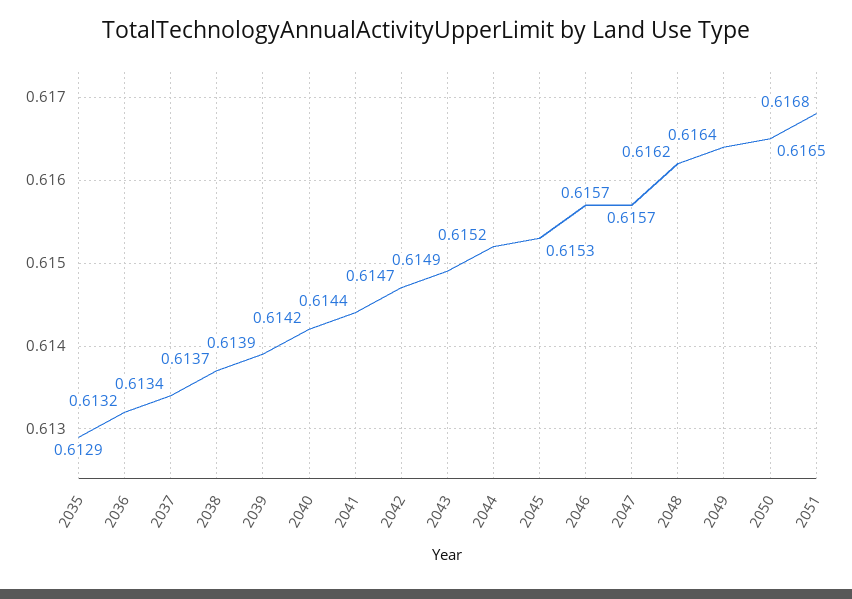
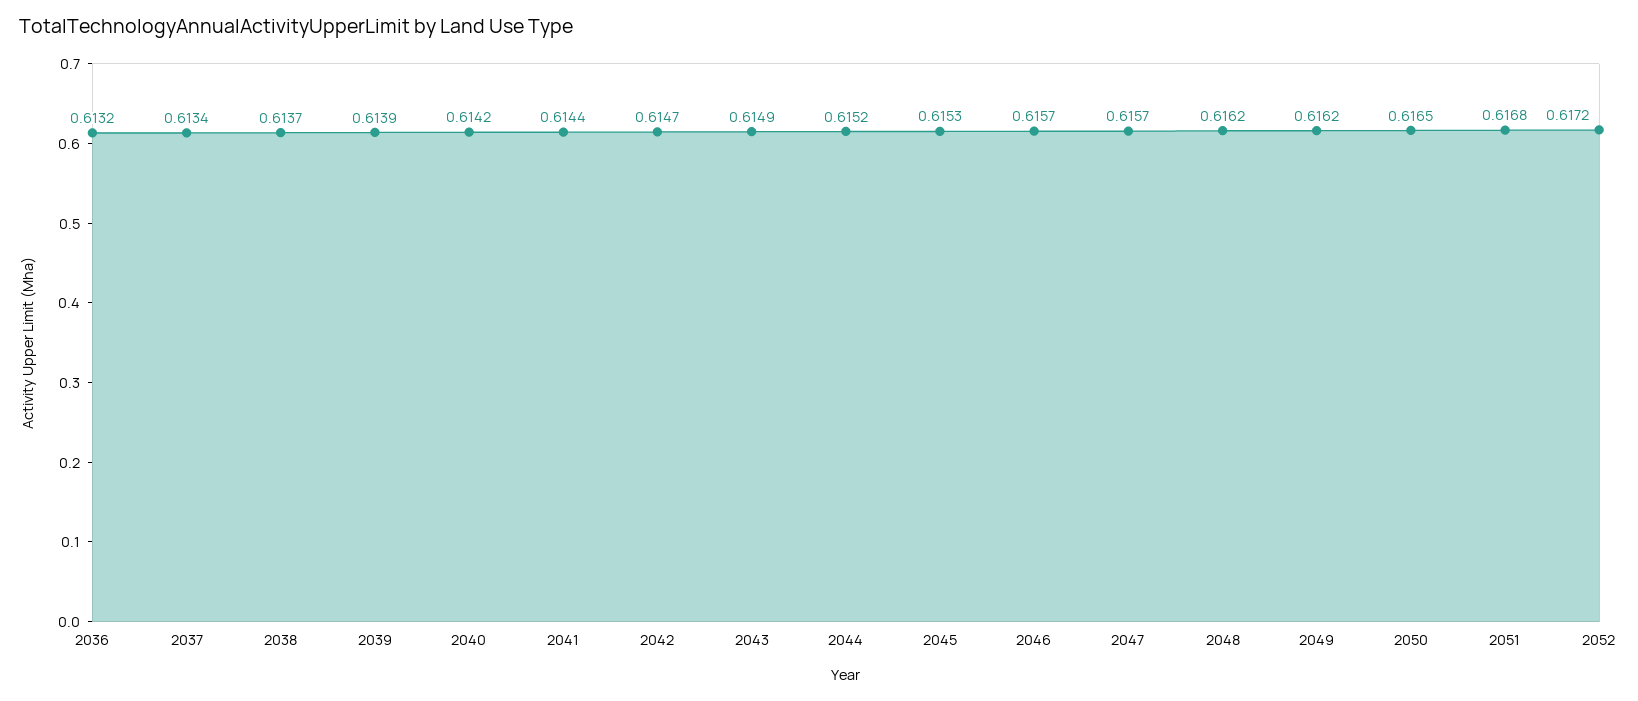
2035: 0.6129 -> none
2049: 0.6164 -> 0.6162
2052: none -> 0.6172

